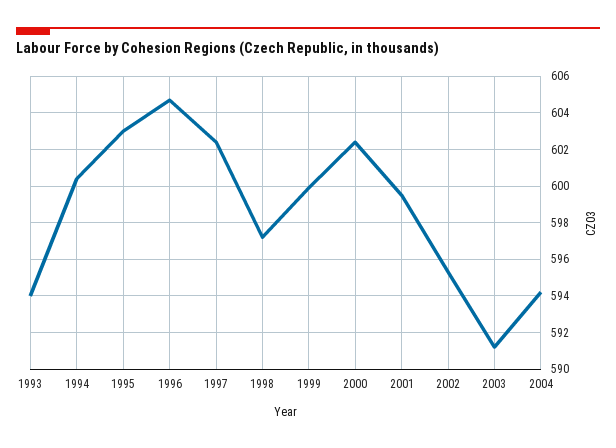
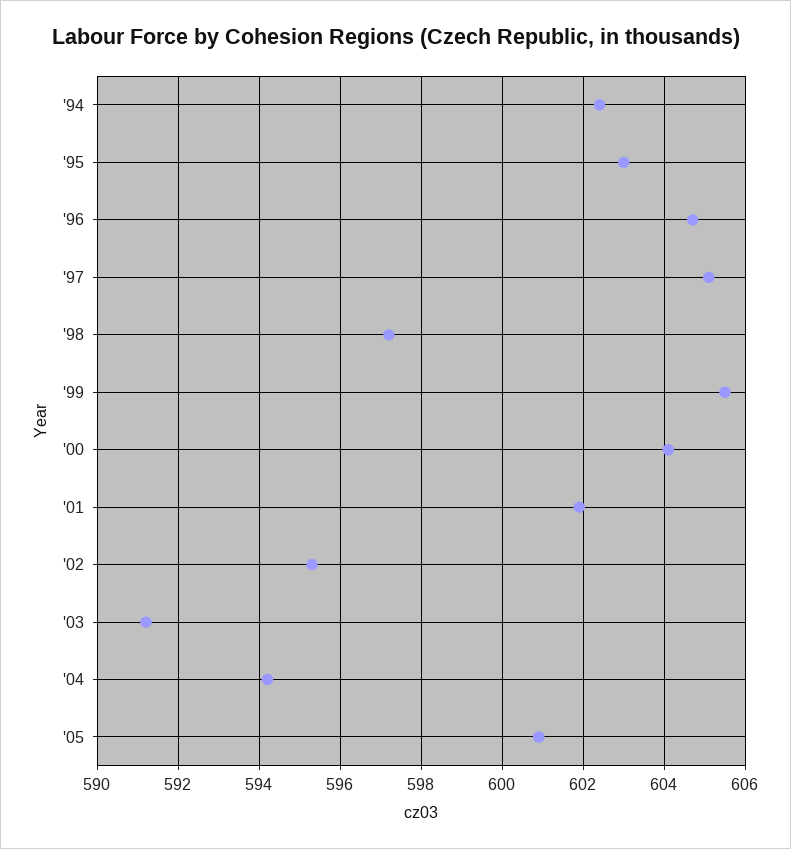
1993: 594 -> none
1994: 600.5 -> 602.5
1997: 602.5 -> 605
1999: 600 -> 605.5
2000: 602.5 -> 604
2001: 599.5 -> 602
'05: none -> 601

